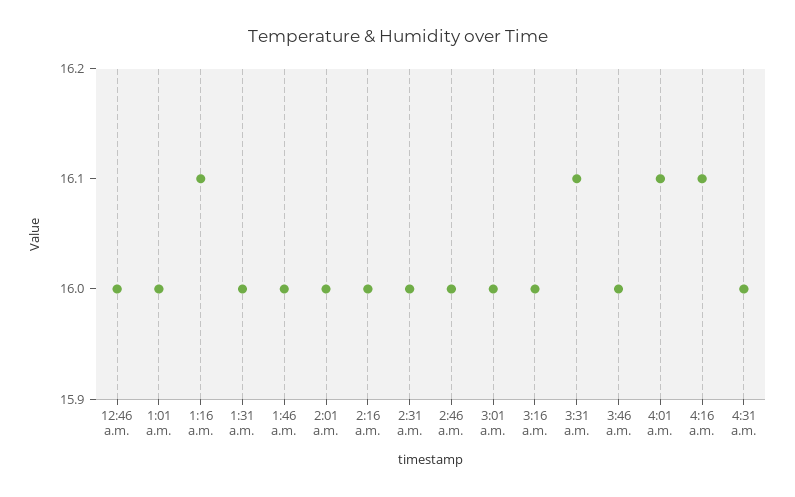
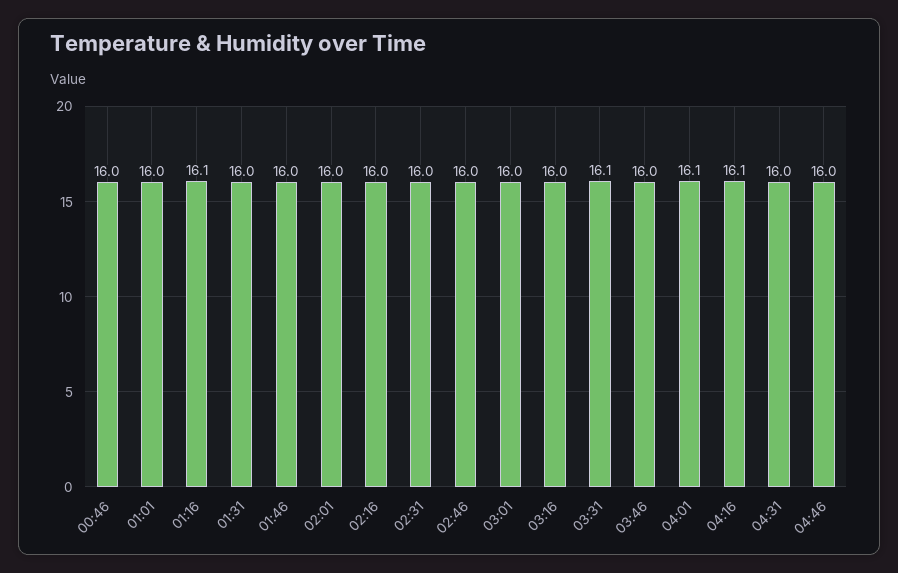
04:46: none -> 16

